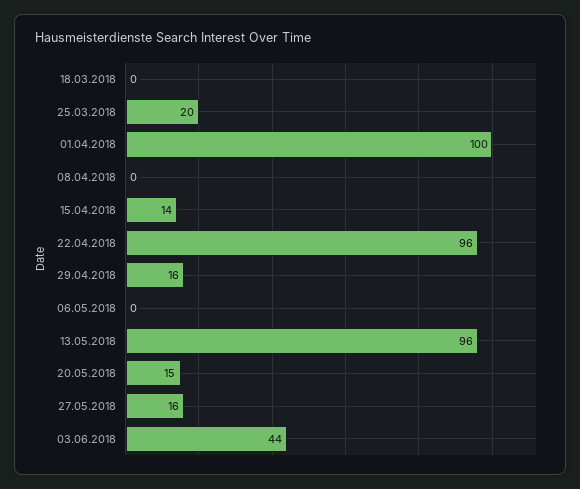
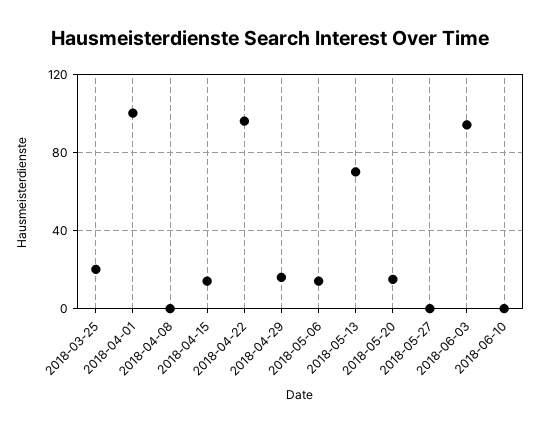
18.03.2018: 0 -> none
06.05.2018: 0 -> 15
13.05.2018: 96 -> 70
27.05.2018: 16 -> 0
03.06.2018: 44 -> 95
2018-06-10: none -> 0

